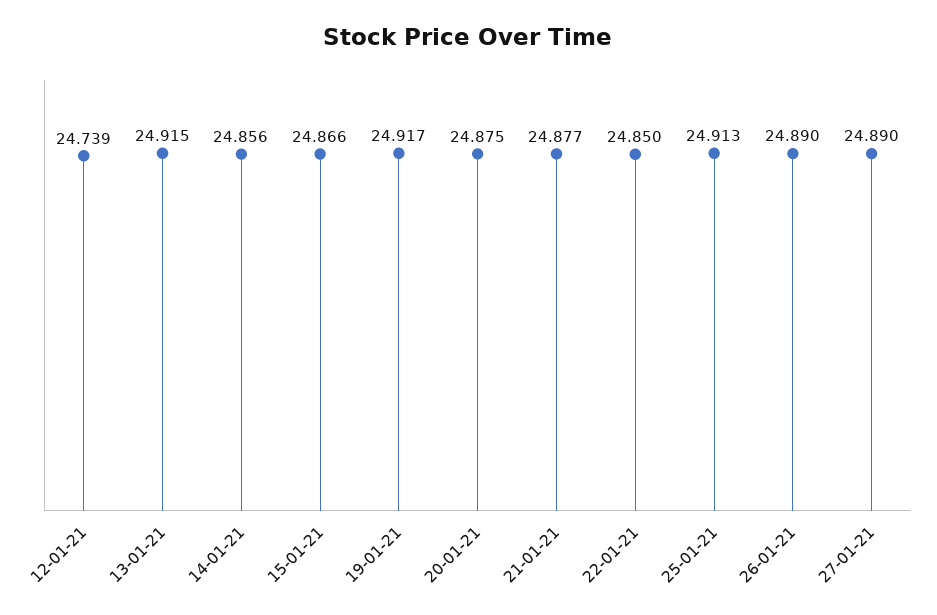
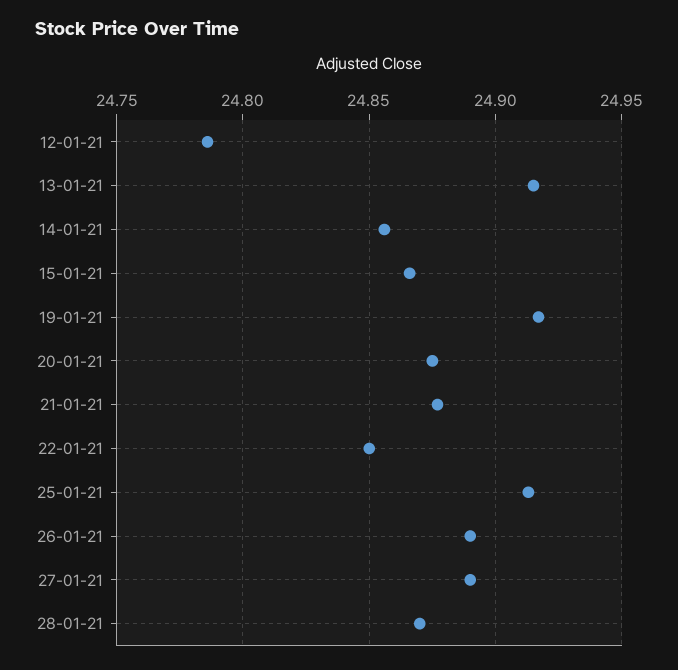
12-01-21: 24.739 -> 24.785
28-01-21: none -> 24.87

